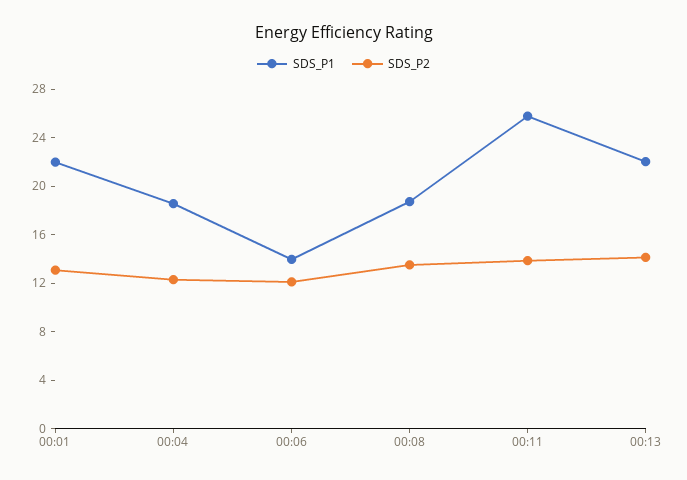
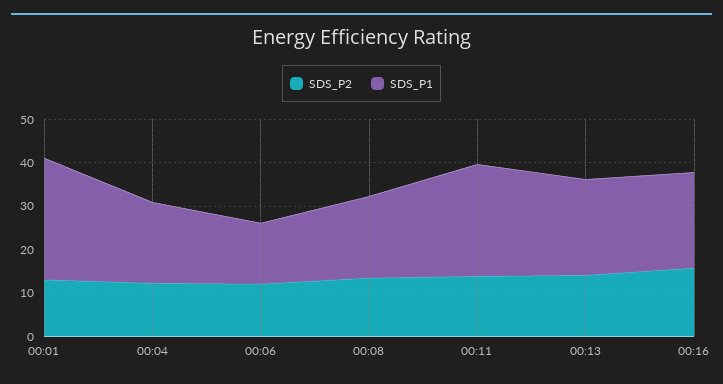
SDS_P1, 00:01: 22 -> 28
SDS_P2, 00:16: none -> 16
SDS_P1, 00:16: none -> 22

